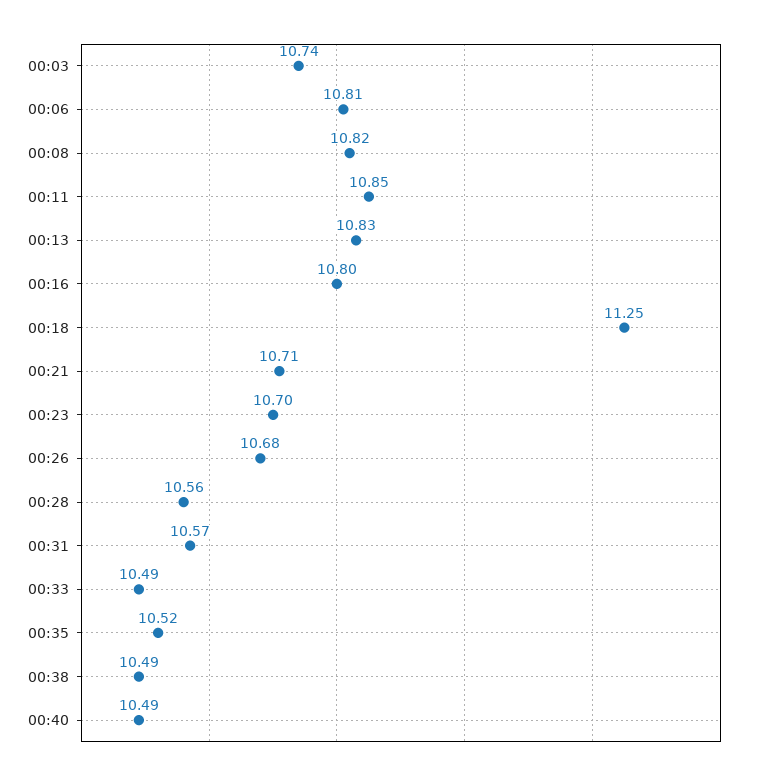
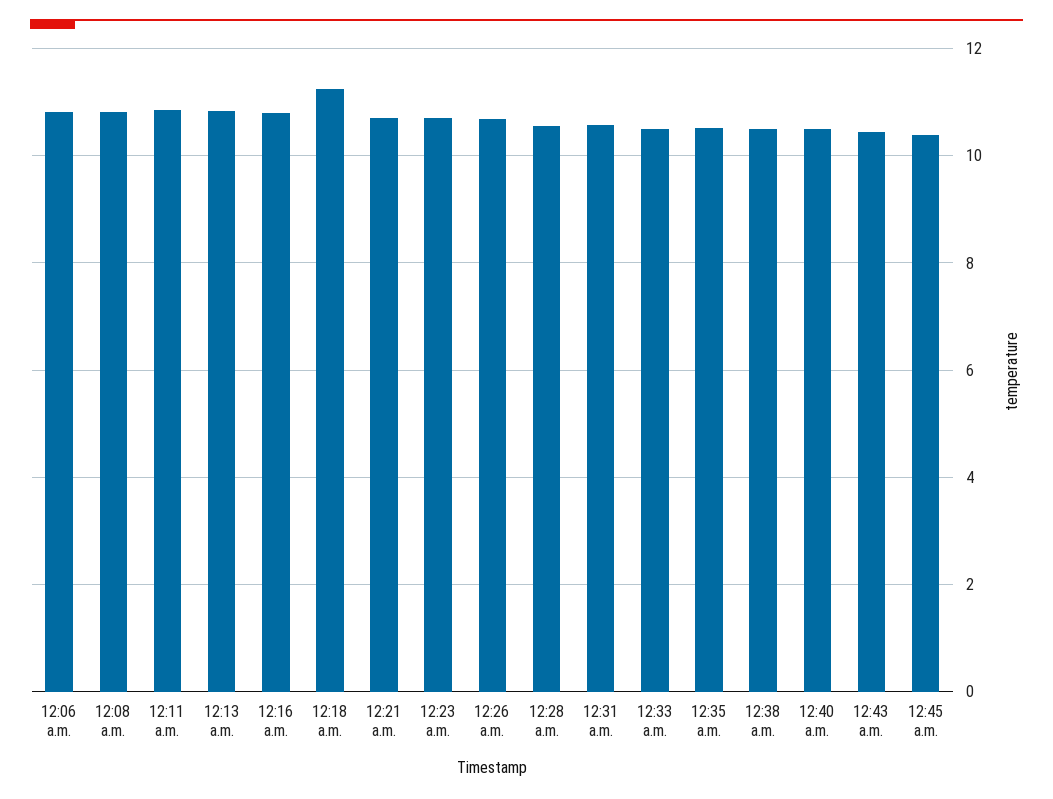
00:03: 10.74 -> none
12:43 a.m.: none -> 10.4
12:45 a.m.: none -> 10.4

